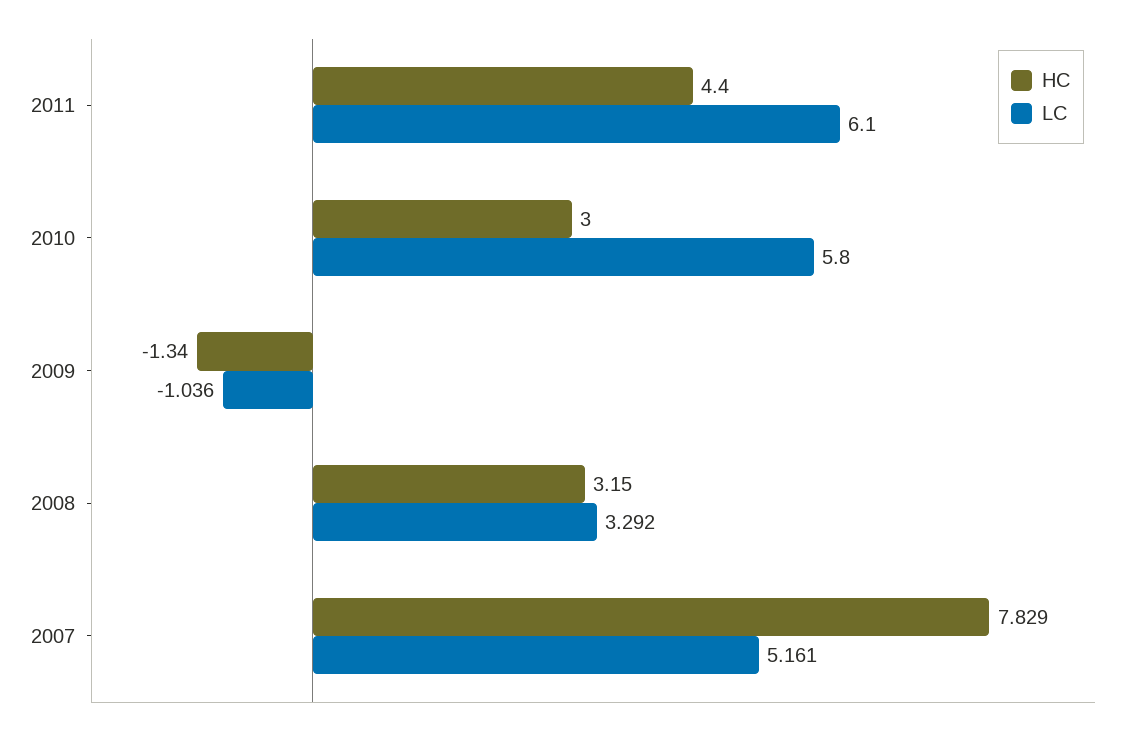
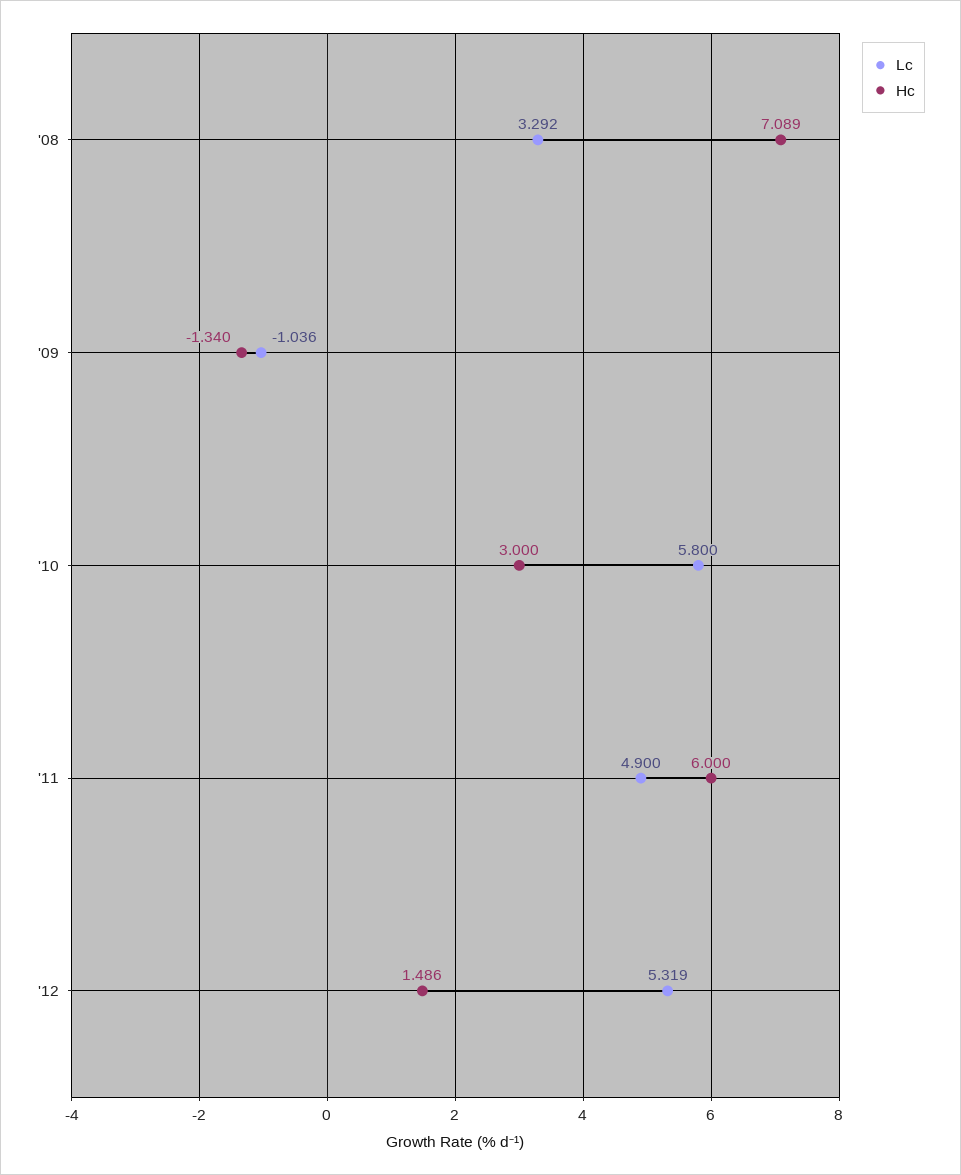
HC, 2011: 4.4 -> 6
LC, 2011: 6.1 -> 4.9
HC, 2008: 3.15 -> 7.089
HC, 2007: 7.829 -> none
LC, 2007: 5.161 -> none
LC, '12: none -> 5.319
HC, '12: none -> 1.486

